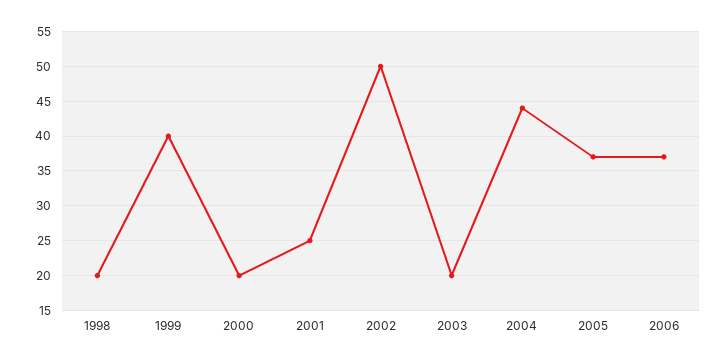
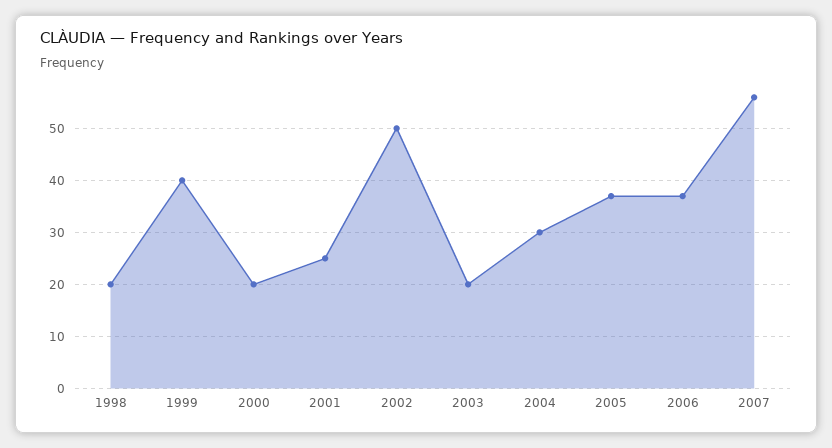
2004: 44 -> 30
2007: none -> 55

